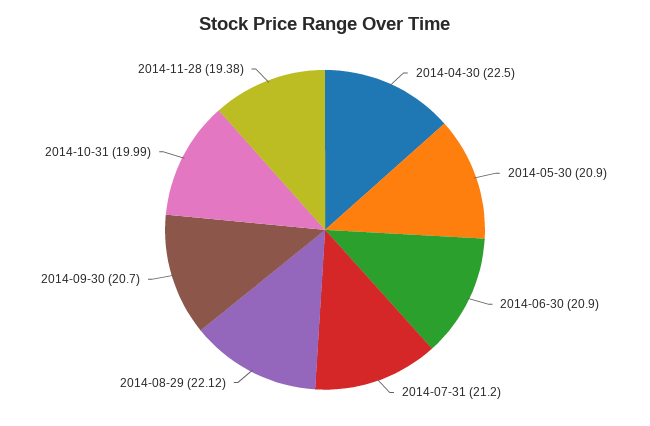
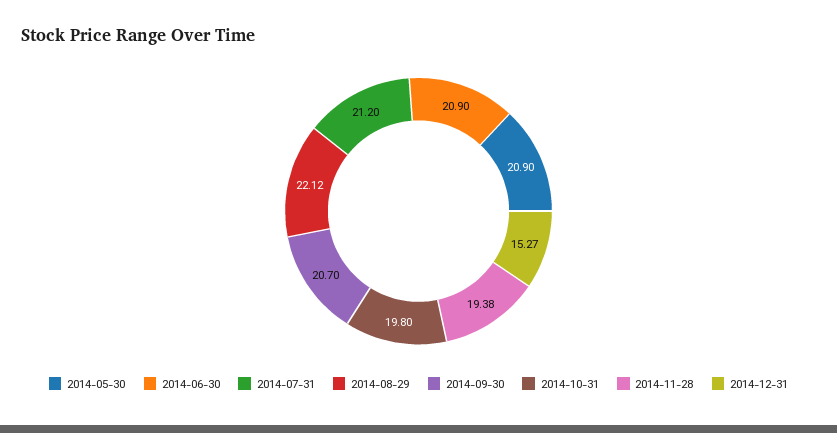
2014-04-30: 22.5 -> none
2014-10-31: 19.99 -> 19.8
2014-12-31: none -> 15.27

